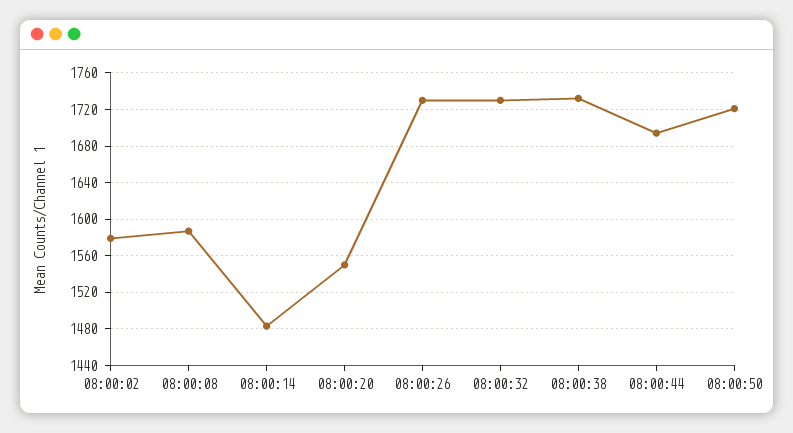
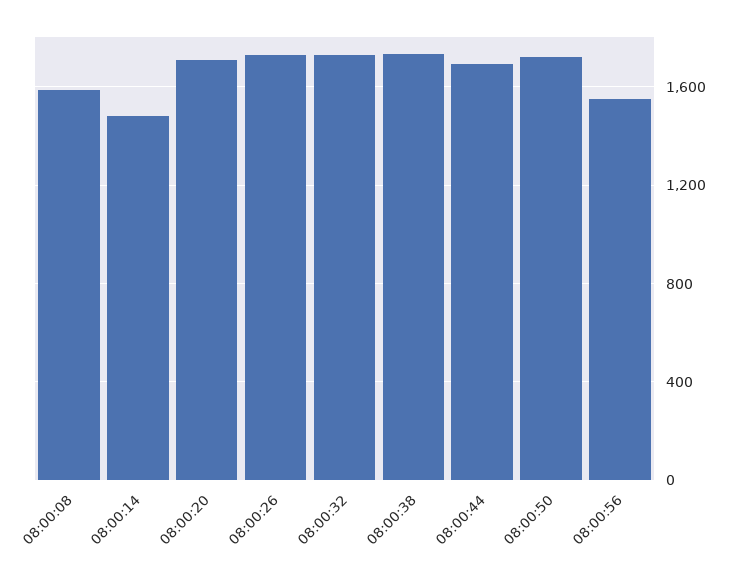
08:00:02: 1580 -> none
08:00:20: 1550 -> 1700
08:00:56: none -> 1550

